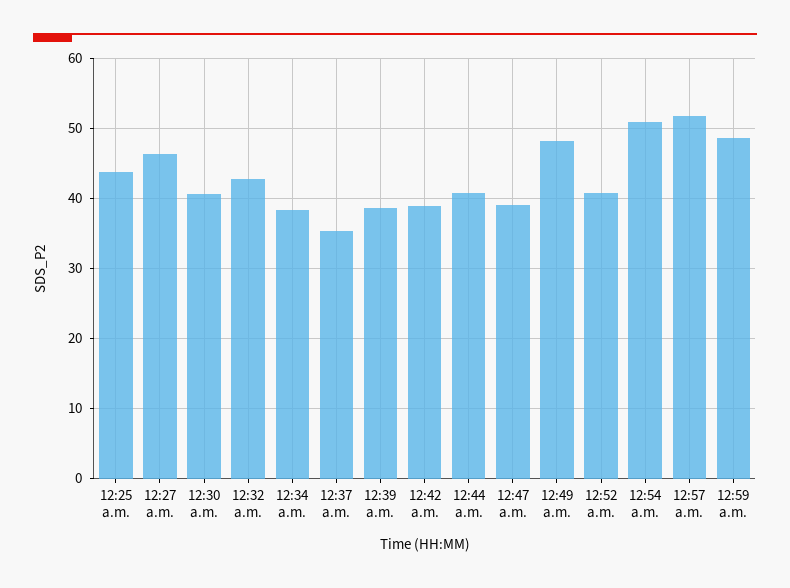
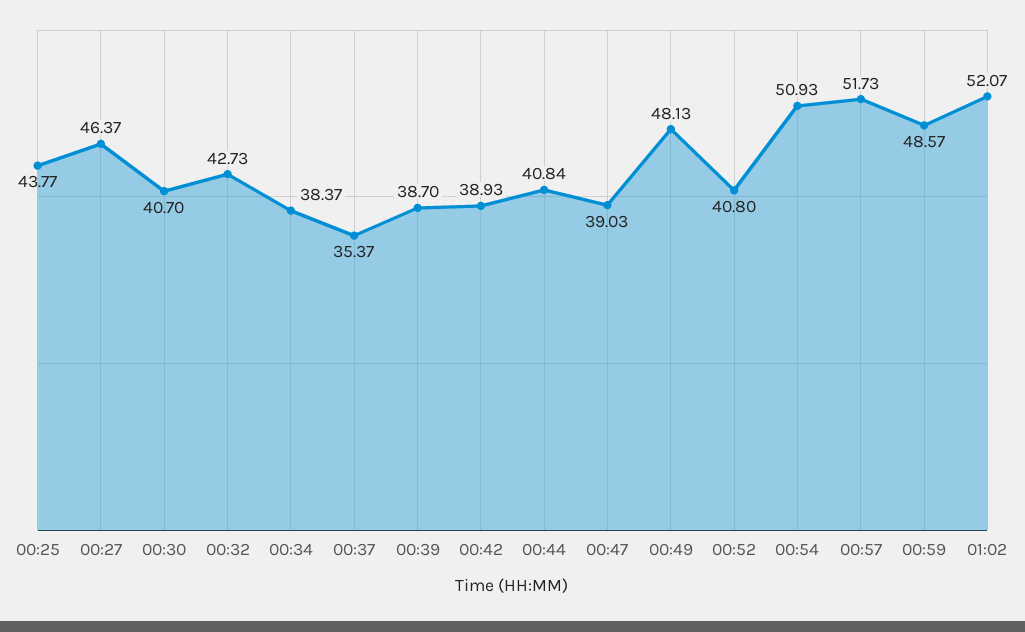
01:02: none -> 52.07

